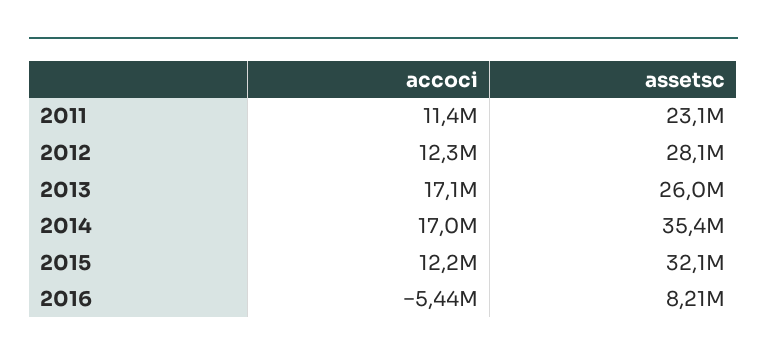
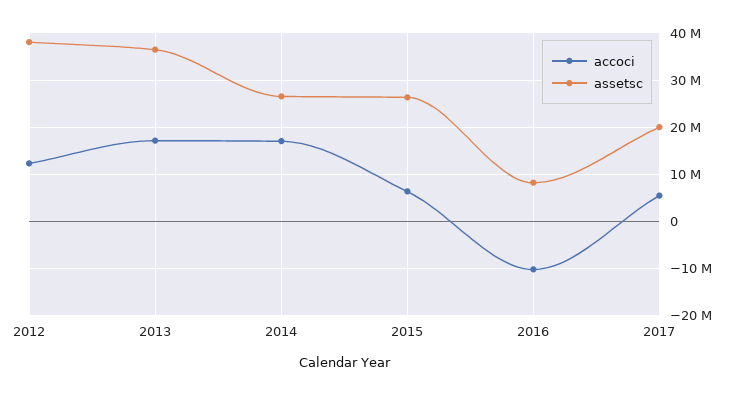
accoci, 2011: 11400000 -> none
assetsc, 2011: 23100000 -> none
assetsc, 2012: 28100000 -> 38000000
assetsc, 2013: 26000000 -> 36000000
assetsc, 2014: 35400000 -> 26000000
accoci, 2015: 12200000 -> 6000000
assetsc, 2015: 32100000 -> 26000000
accoci, 2016: -5440000 -> -10000000
accoci, 2017: none -> 6000000
assetsc, 2017: none -> 20000000

